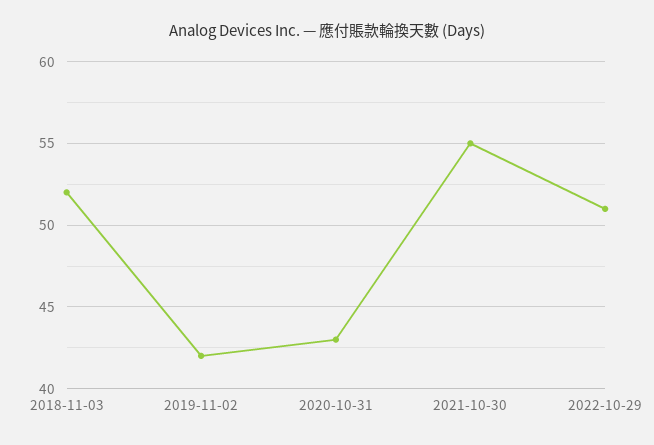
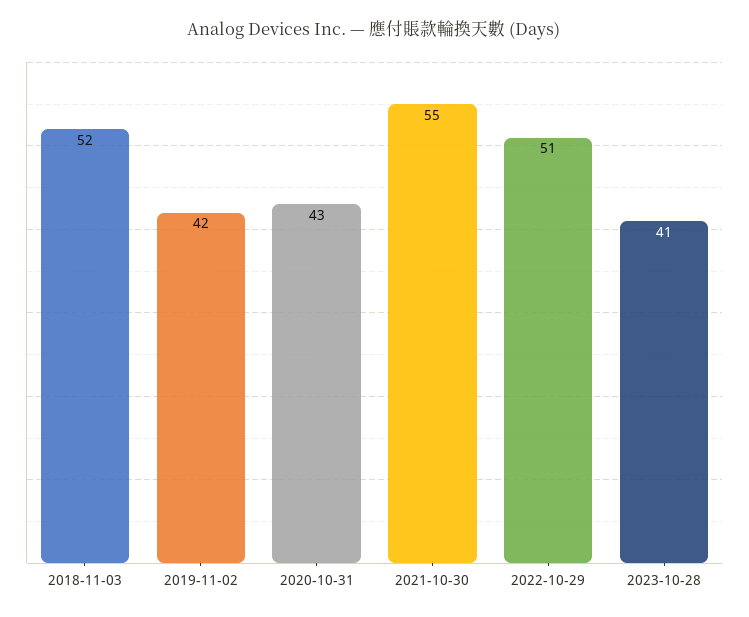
2023-10-28: none -> 41

